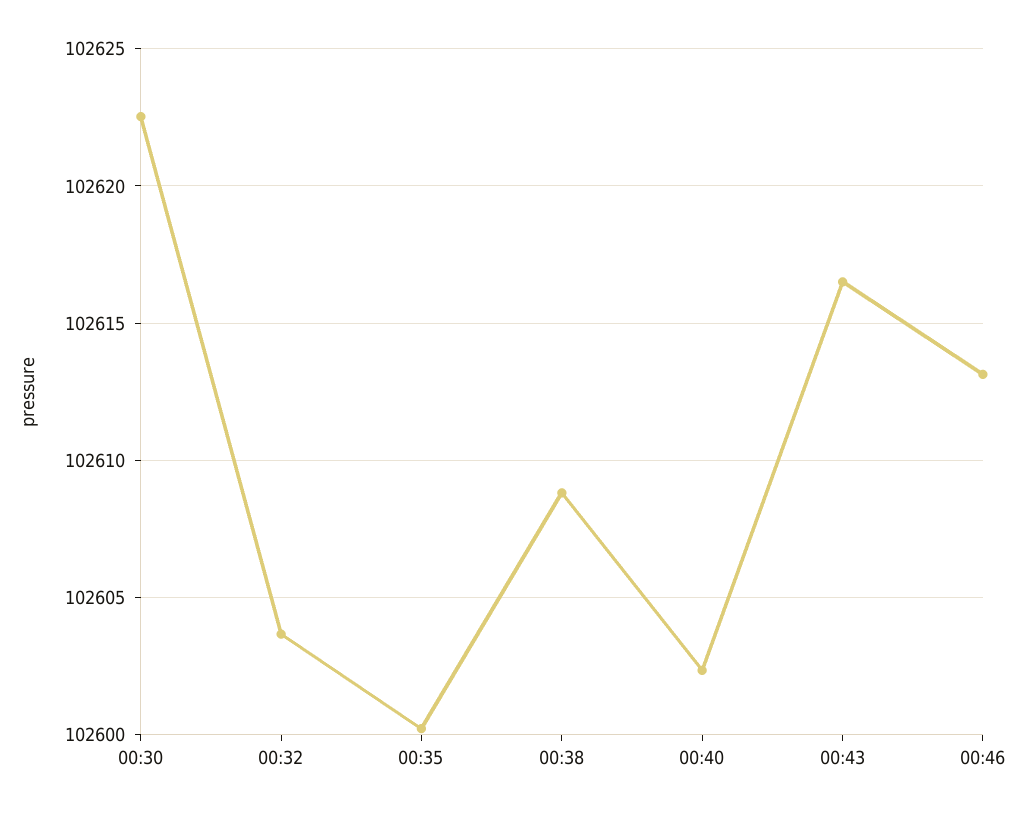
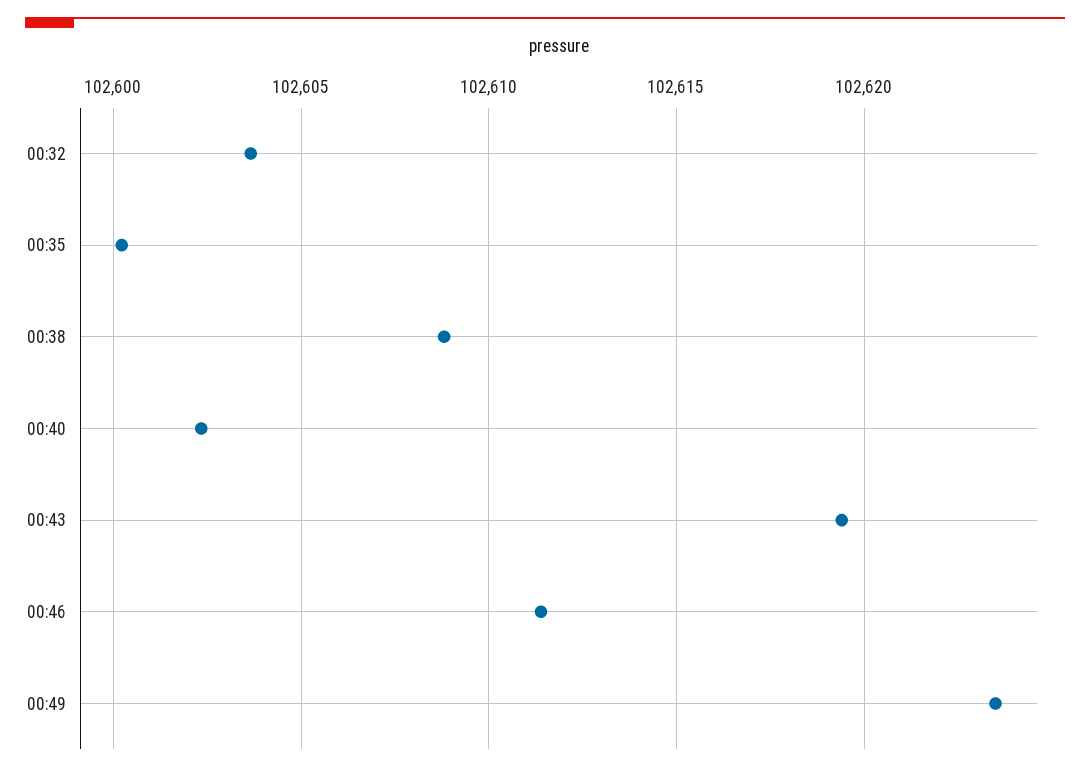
00:30: 102622.5 -> none
00:43: 102616.5 -> 102619.5
00:46: 102613 -> 102611.5
00:49: none -> 102623.5

